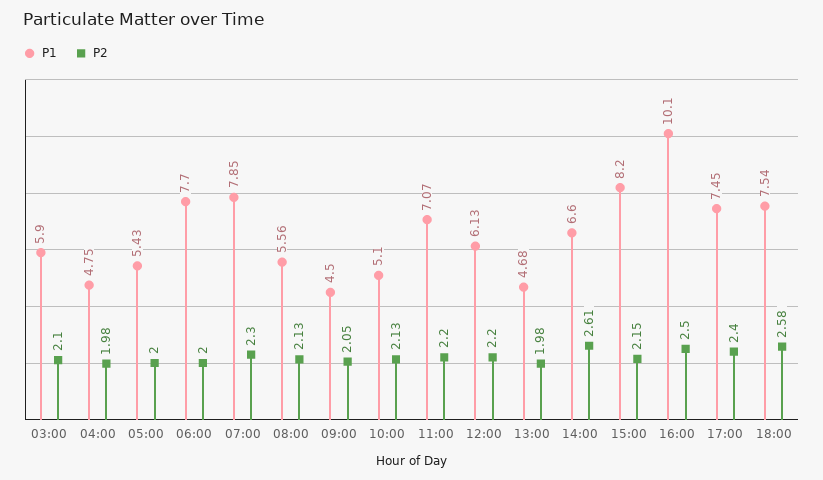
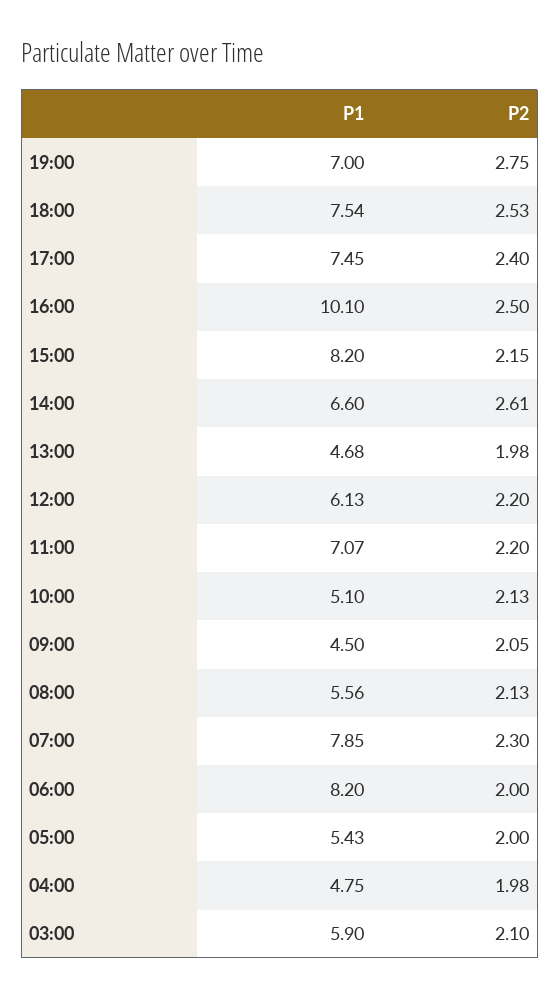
P1, 06:00: 7.7 -> 8.2
P2, 18:00: 2.58 -> 2.53
P1, 19:00: none -> 7
P2, 19:00: none -> 2.75

